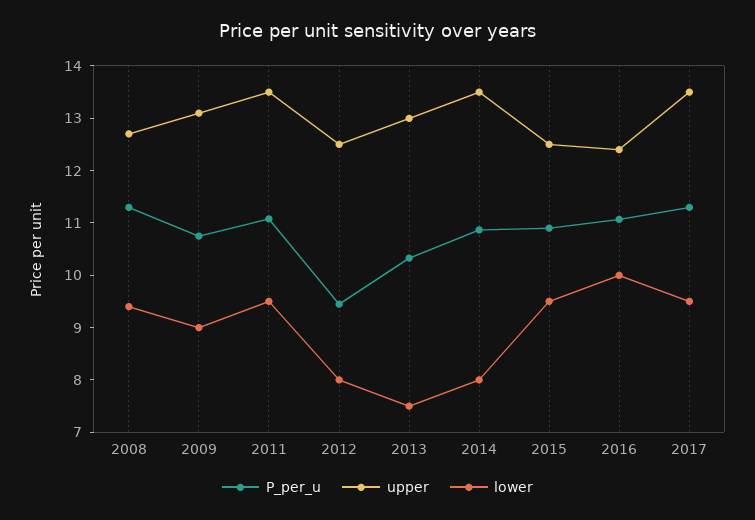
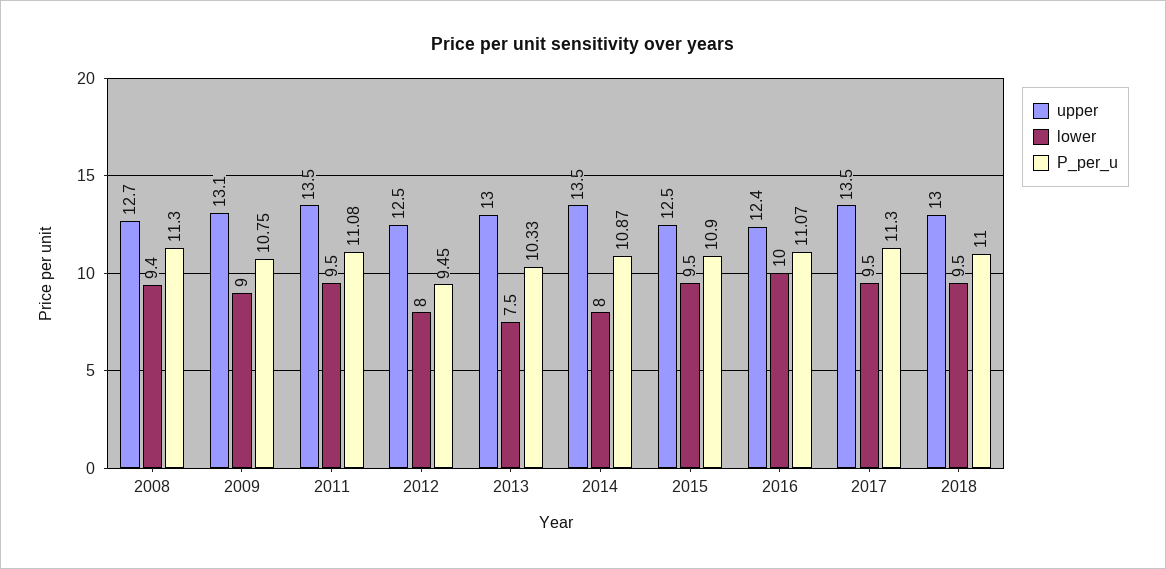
upper, 2018: none -> 13
lower, 2018: none -> 9.5
P_per_u, 2018: none -> 11

